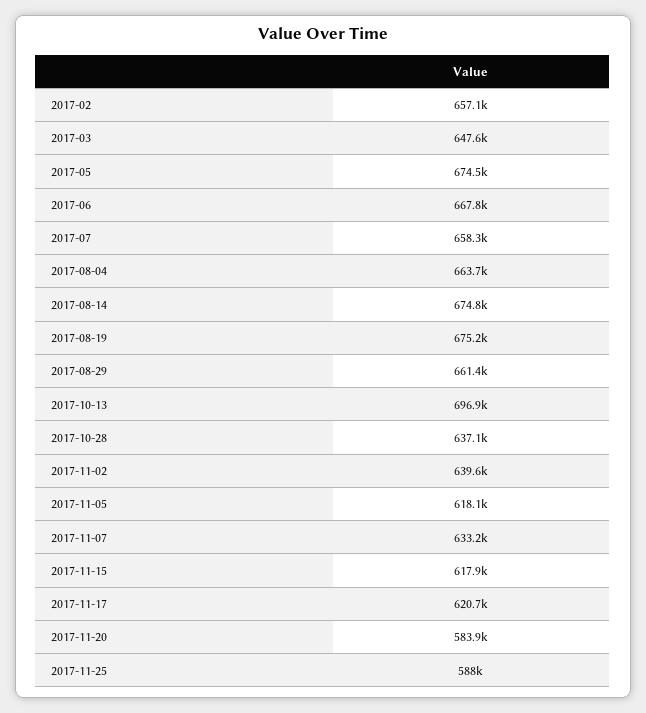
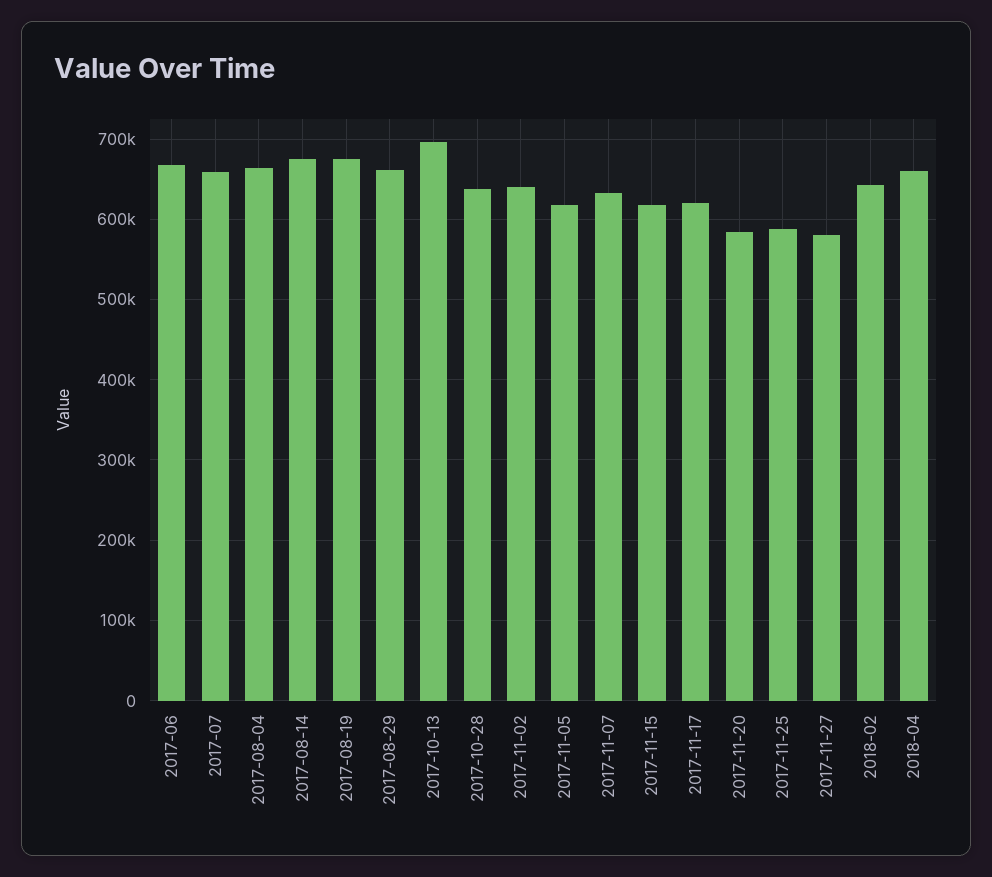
2017-02: 657100 -> none
2017-03: 647600 -> none
2017-05: 674500 -> none
2017-11-27: none -> 580000
2018-02: none -> 640000
2018-04: none -> 660000

